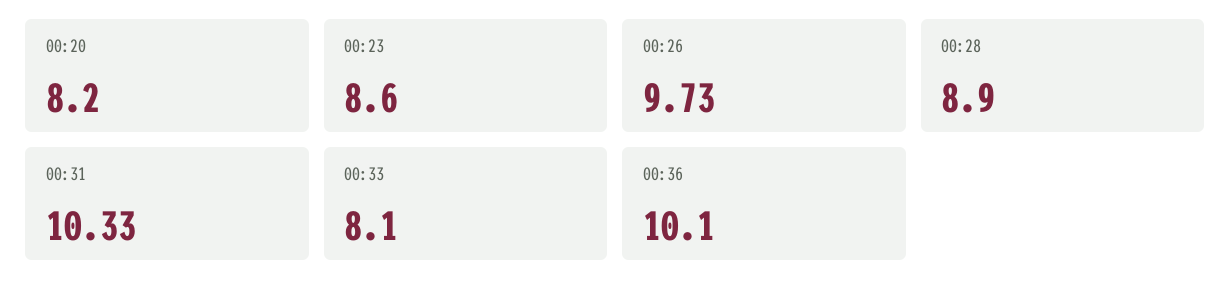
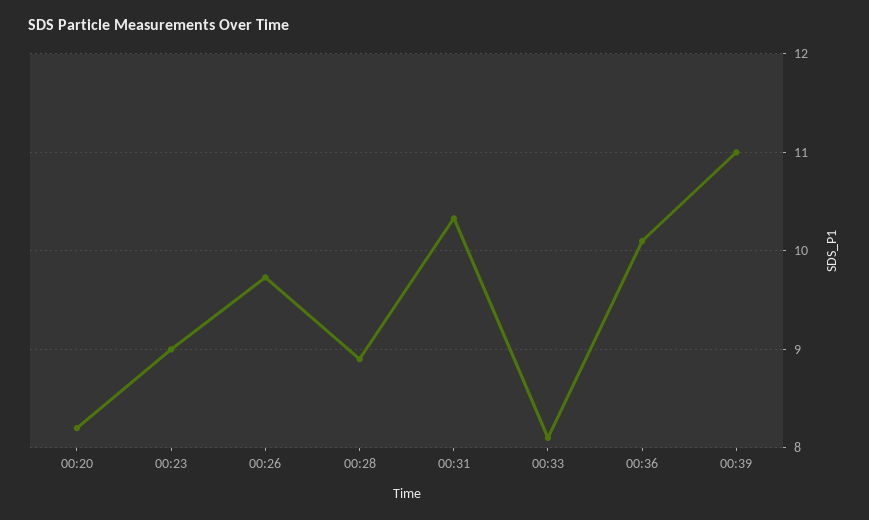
00:23: 8.6 -> 9
00:39: none -> 11

